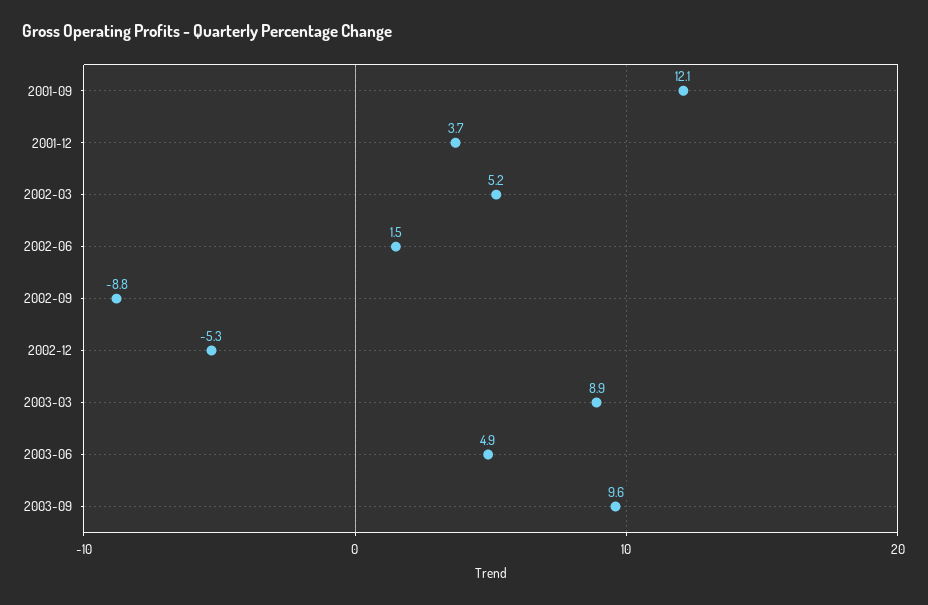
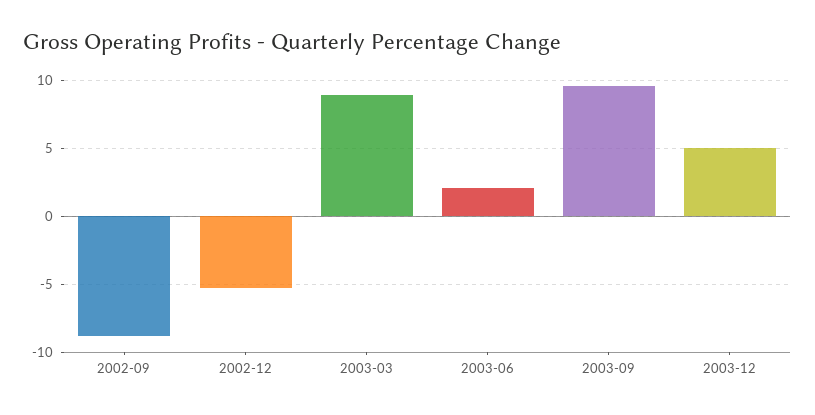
2001-09: 12.1 -> none
2001-12: 3.7 -> none
2002-03: 5.2 -> none
2002-06: 1.5 -> none
2003-06: 4.9 -> 2
2003-12: none -> 5

